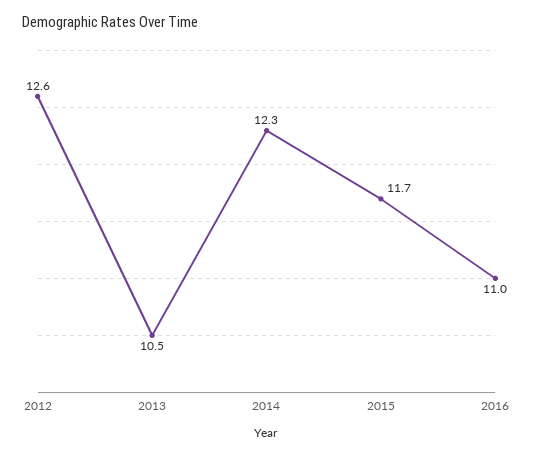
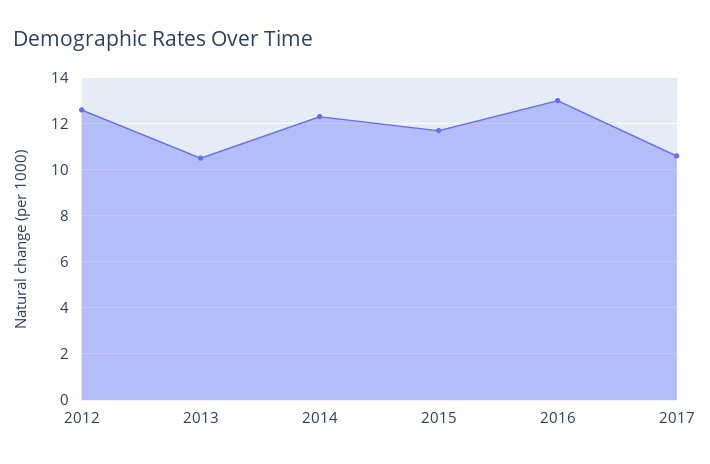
2016: 11 -> 13
2017: none -> 10.5

